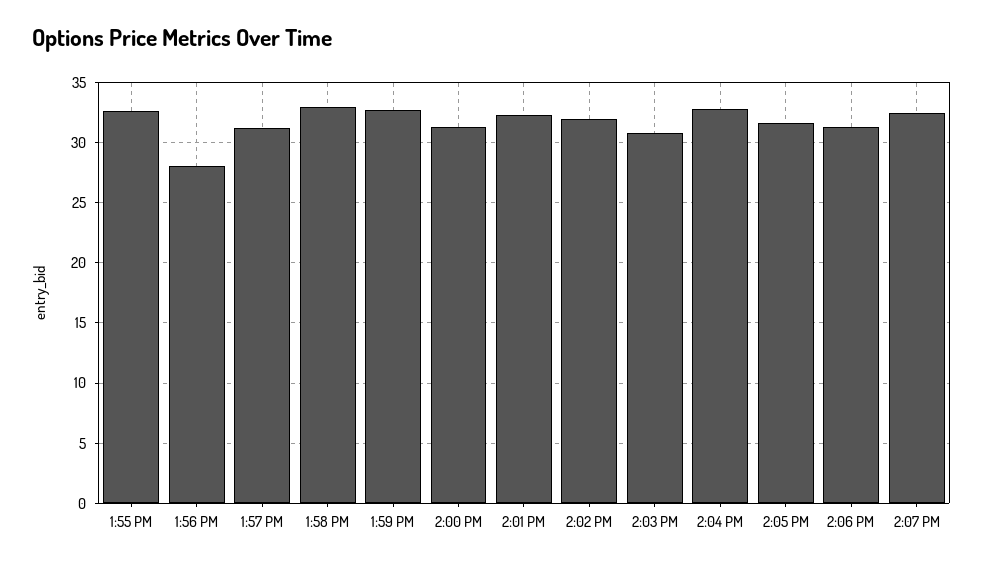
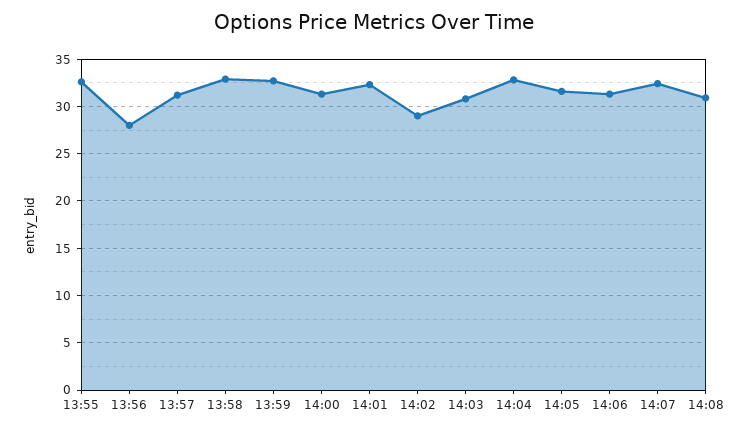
2:02 PM: 32 -> 29
14:08: none -> 31

